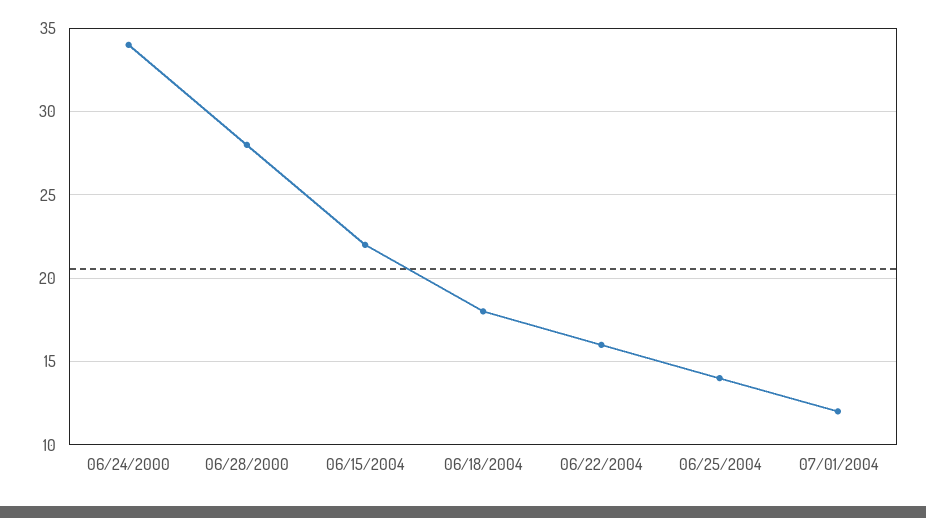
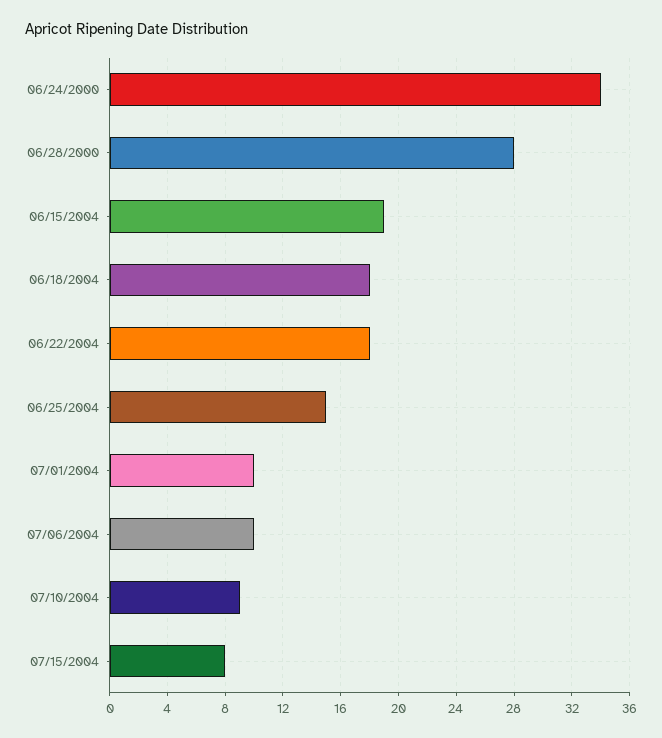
06/15/2004: 22 -> 19
06/22/2004: 16 -> 18
06/25/2004: 14 -> 15
07/01/2004: 12 -> 10
07/06/2004: none -> 10
07/10/2004: none -> 9
07/15/2004: none -> 8

